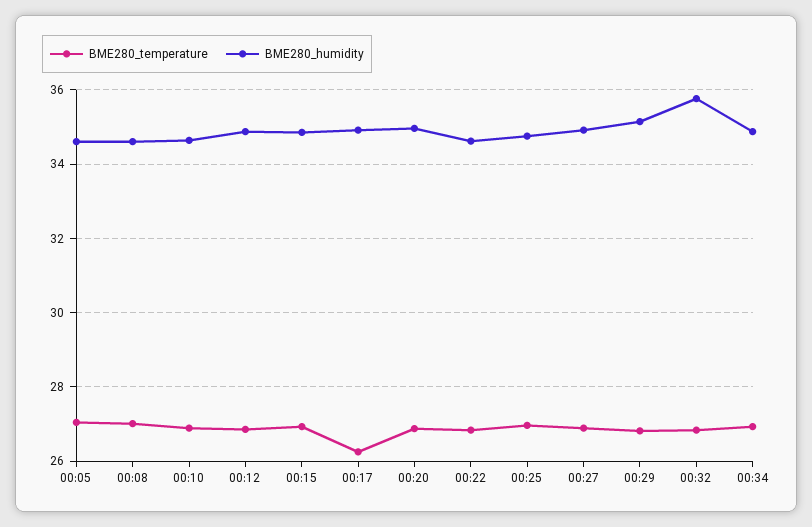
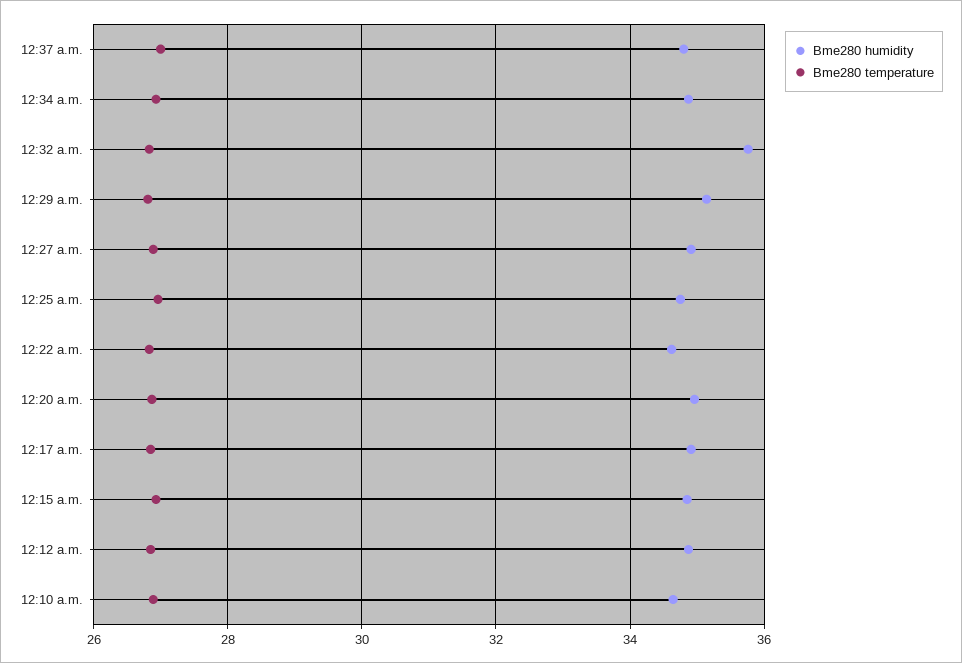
BME280_temperature, 00:05: 27 -> none
BME280_humidity, 00:05: 34.6 -> none
BME280_temperature, 00:08: 27 -> none
BME280_humidity, 00:08: 34.6 -> none
BME280_temperature, 00:17: 26.2 -> 26.8
BME280_humidity, 12:37 a.m.: none -> 34.8
BME280_temperature, 12:37 a.m.: none -> 27

